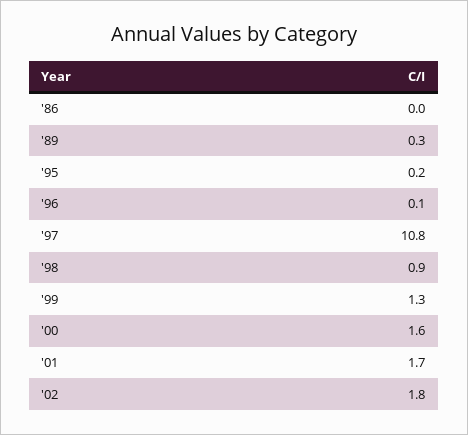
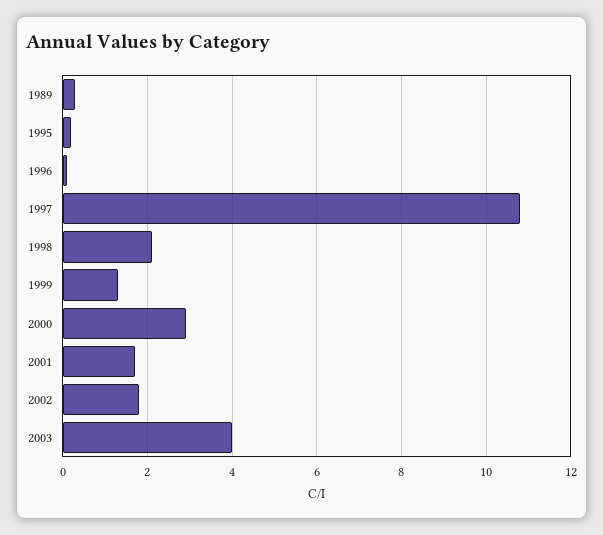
'86: 0 -> none
'98: 0.9 -> 2
'00: 1.6 -> 3
2003: none -> 4

